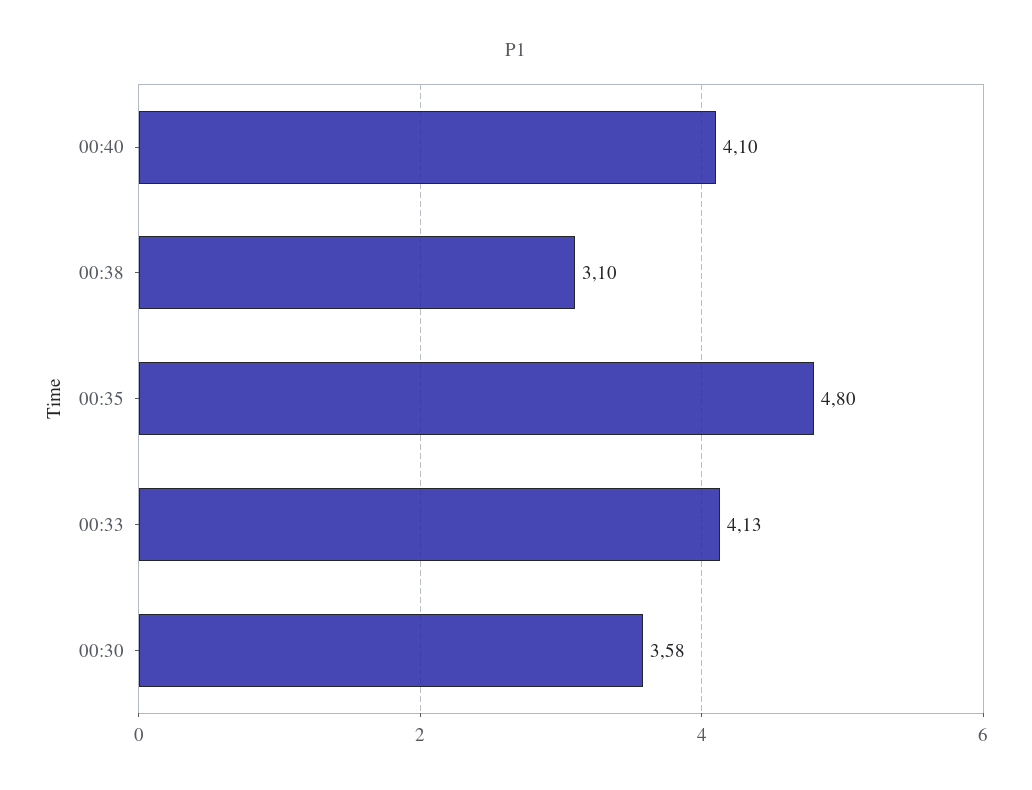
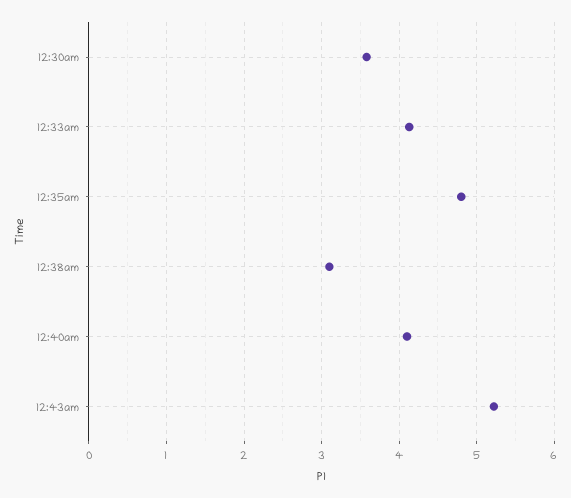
12:43am: none -> 5.2

